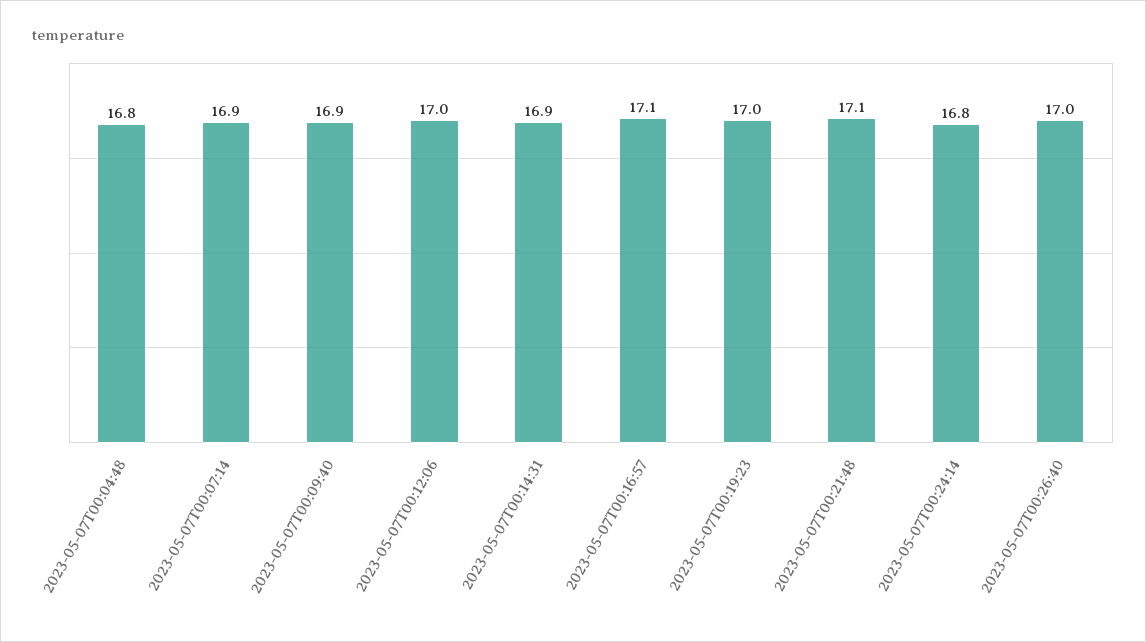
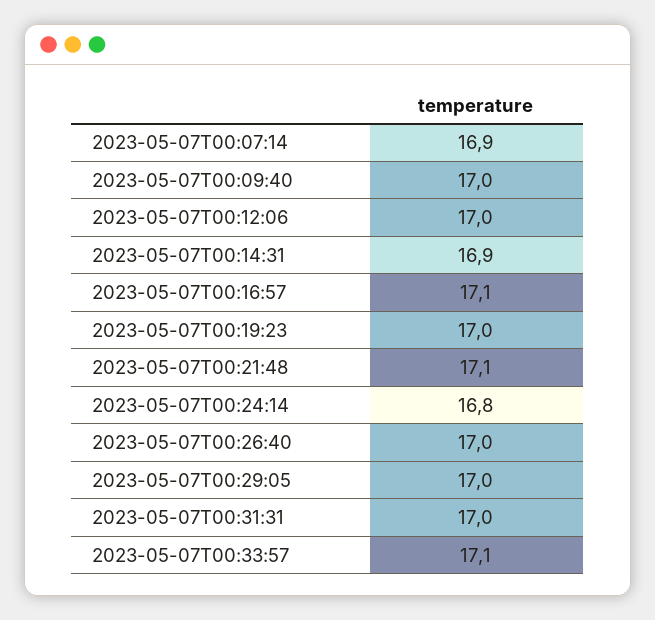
2023-05-07T00:04:48: 16.8 -> none
2023-05-07T00:09:40: 16.9 -> 17
2023-05-07T00:29:05: none -> 17
2023-05-07T00:31:31: none -> 17
2023-05-07T00:33:57: none -> 17.1

